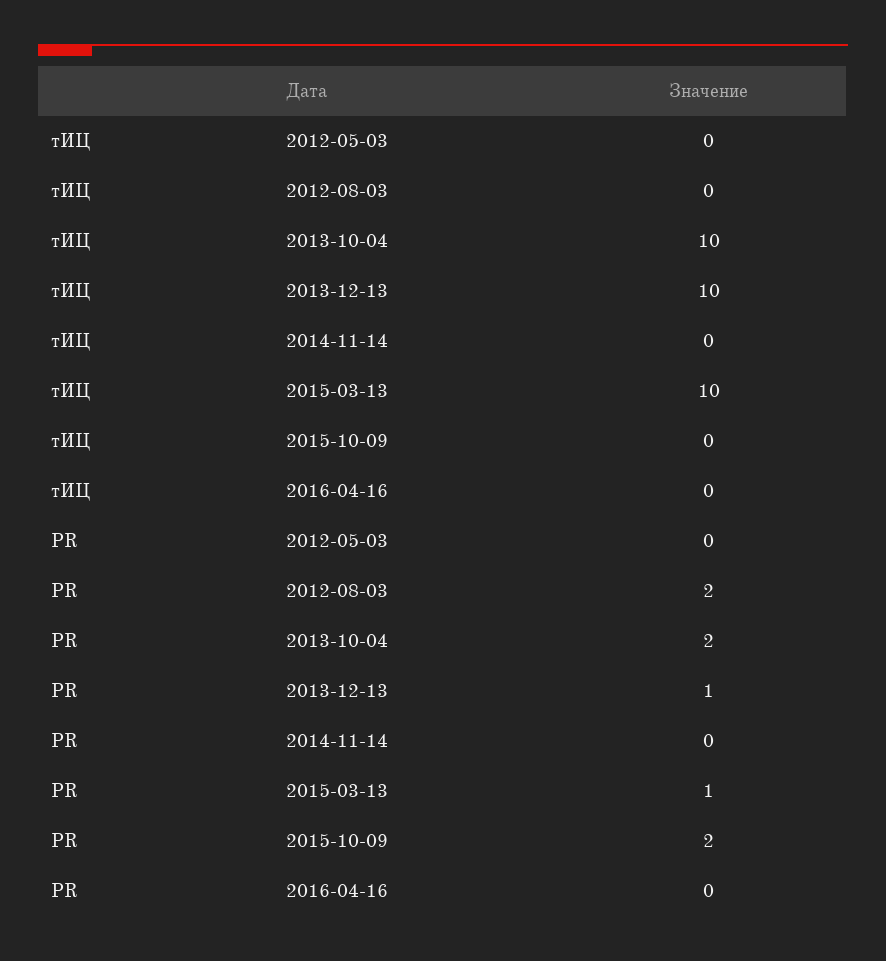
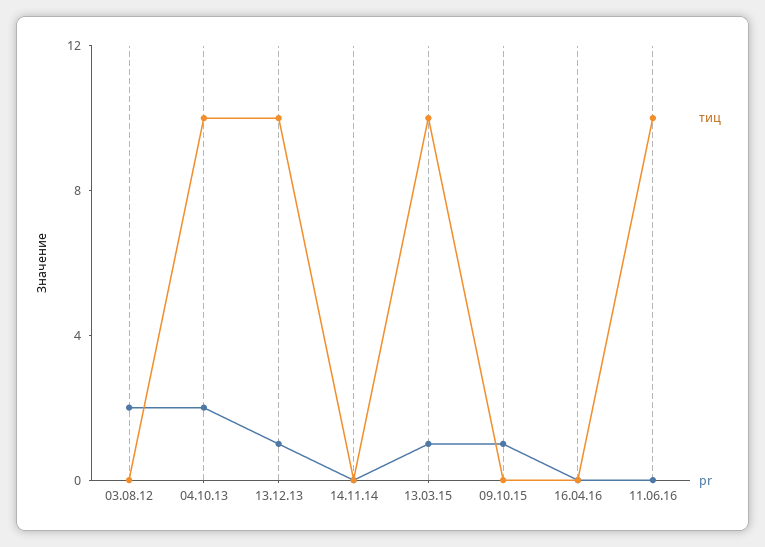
тИЦ, 2012-05-03: 0 -> none
PR, 2012-05-03: 0 -> none
PR, 2015-10-09: 2 -> 1
тИЦ, 11.06.16: none -> 10
PR, 11.06.16: none -> 0

